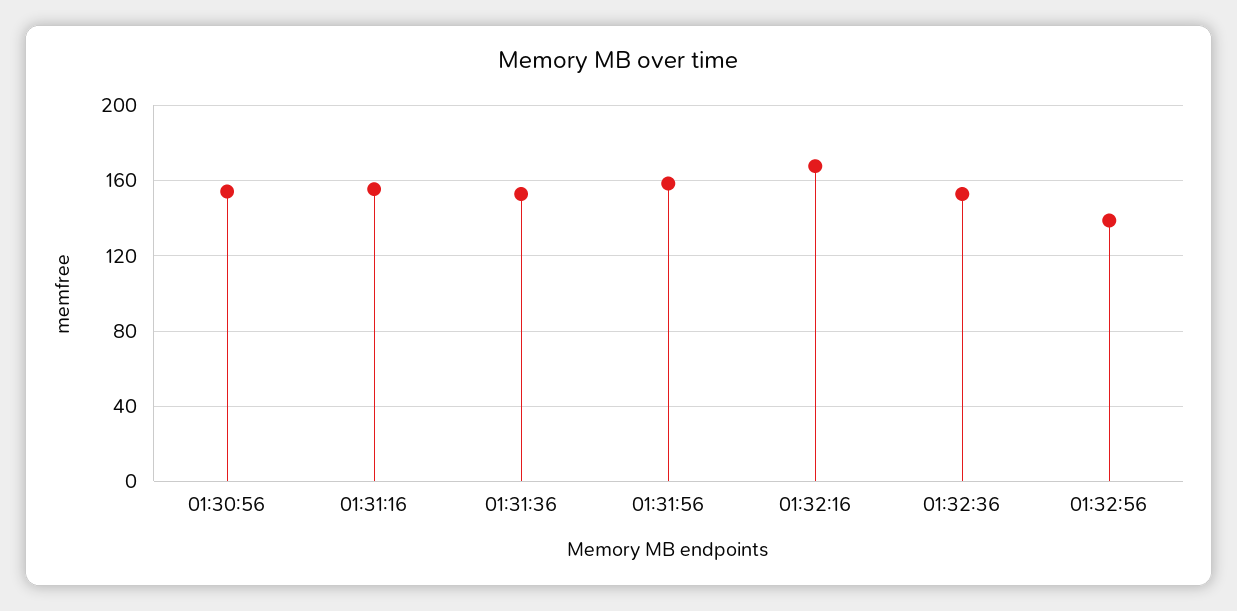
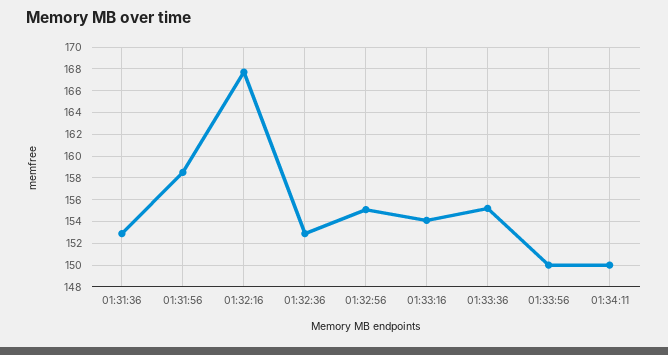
01:30:56: 155 -> none
01:31:16: 155 -> none
01:32:56: 140 -> 155
01:33:16: none -> 154
01:33:36: none -> 155
01:33:56: none -> 150
01:34:11: none -> 150

